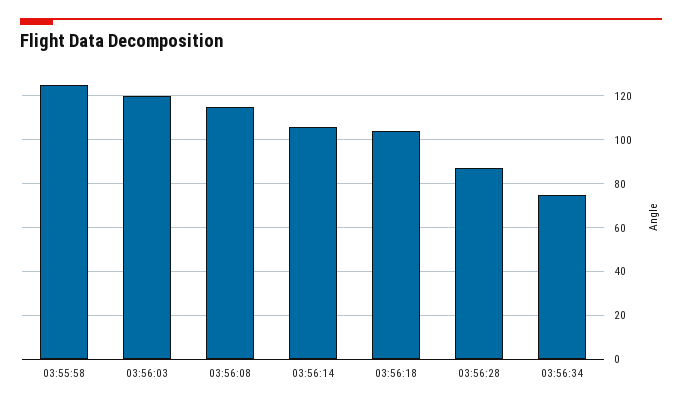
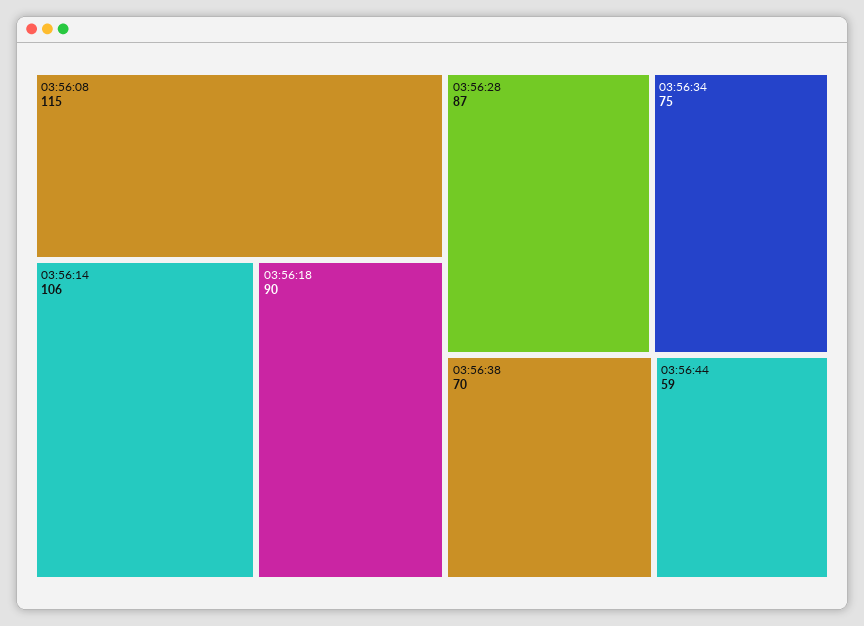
03:55:58: 125 -> none
03:56:03: 120 -> none
03:56:18: 105 -> 90
03:56:38: none -> 70
03:56:44: none -> 59

